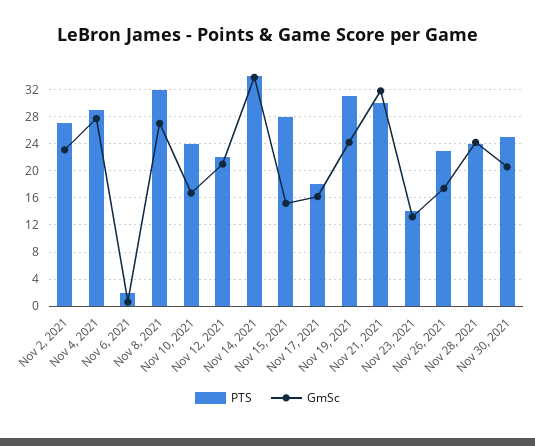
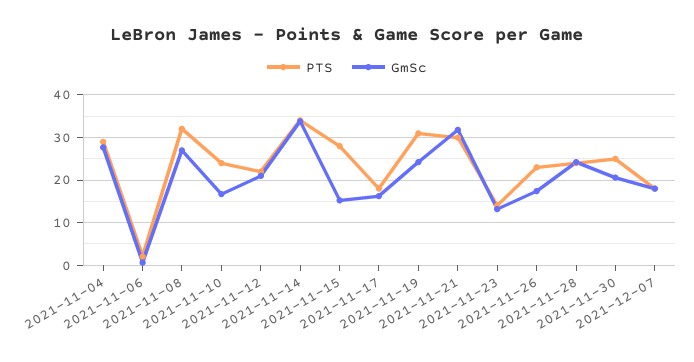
PTS, Nov 2, 2021: 27 -> none
GmSc, Nov 2, 2021: 23 -> none
PTS, 2021-12-07: none -> 18
GmSc, 2021-12-07: none -> 18

